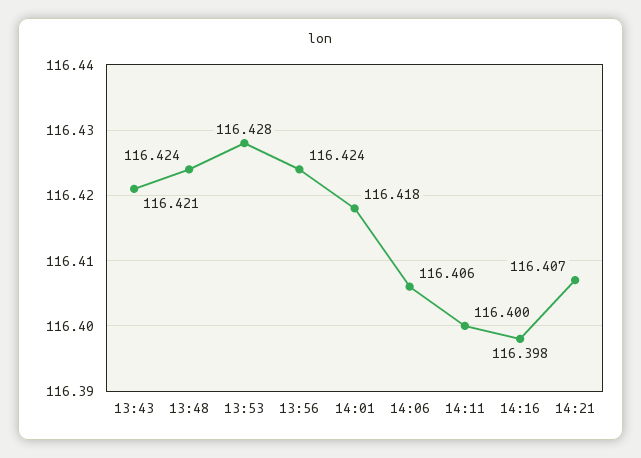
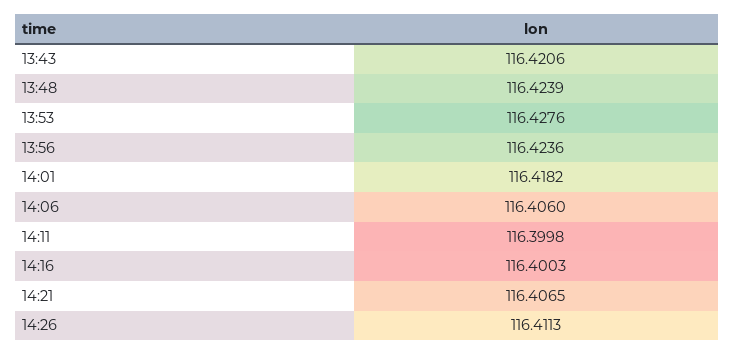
14:16: 116.398 -> 116.4003
14:26: none -> 116.4113

